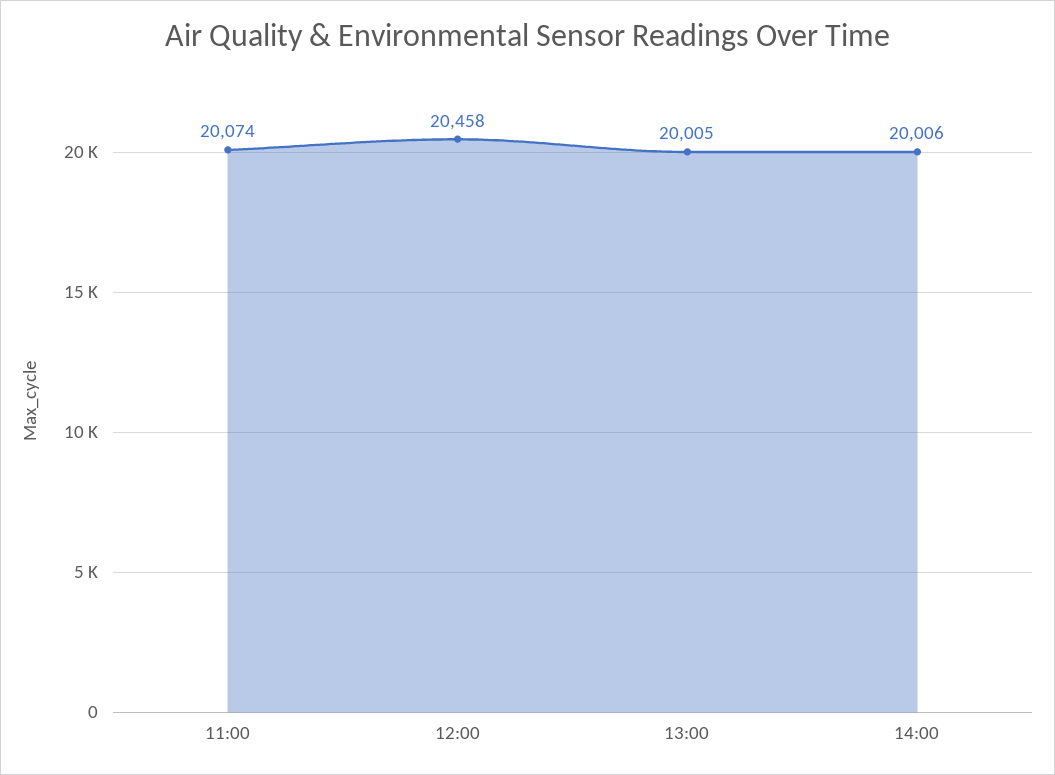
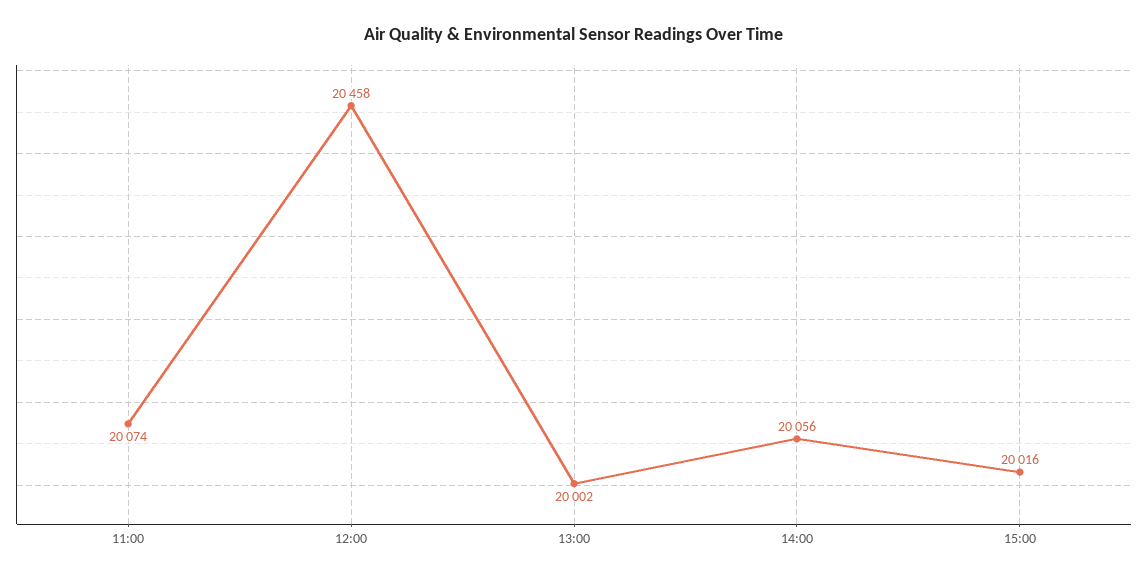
13:00: 20005 -> 20002
14:00: 20006 -> 20056
15:00: none -> 20016

